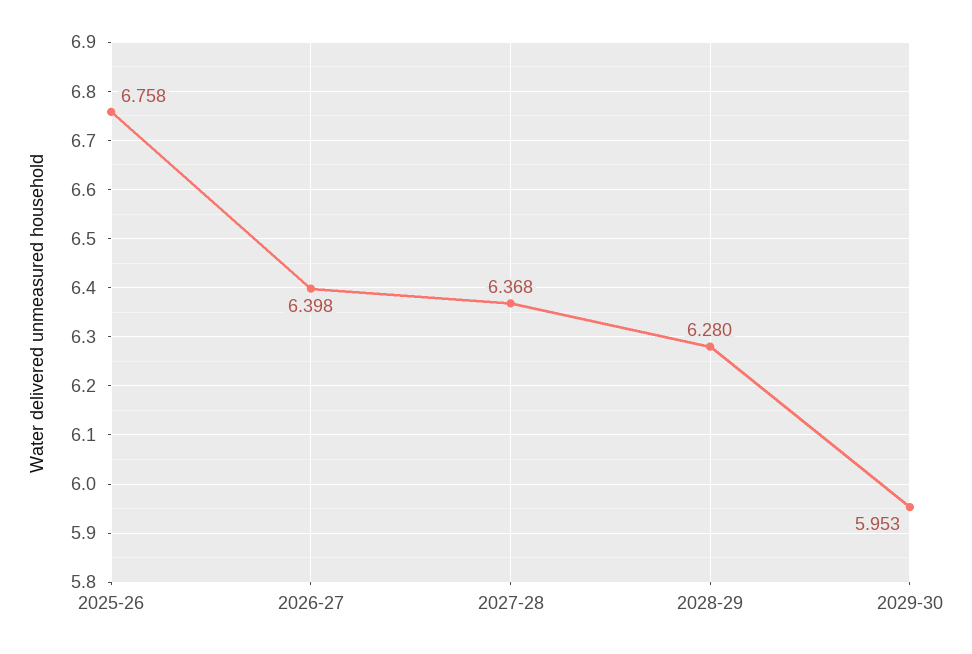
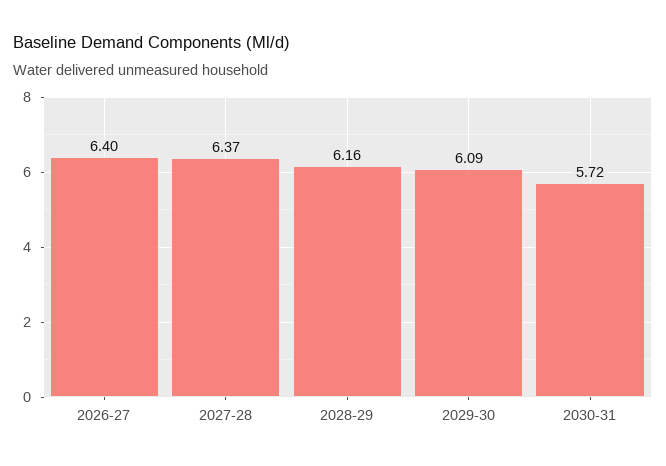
2025-26: 6.758 -> none
2028-29: 6.28 -> 6.16
2029-30: 5.953 -> 6.09
2030-31: none -> 5.72

